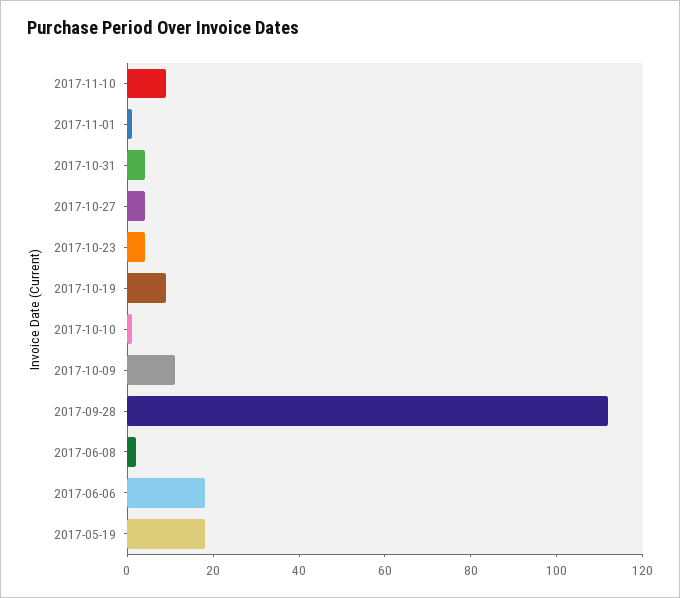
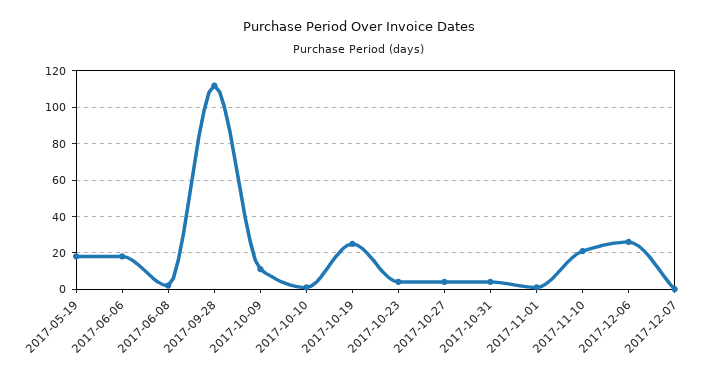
2017-11-10: 10 -> 20
2017-10-19: 10 -> 25
2017-12-06: none -> 25
2017-12-07: none -> 0

